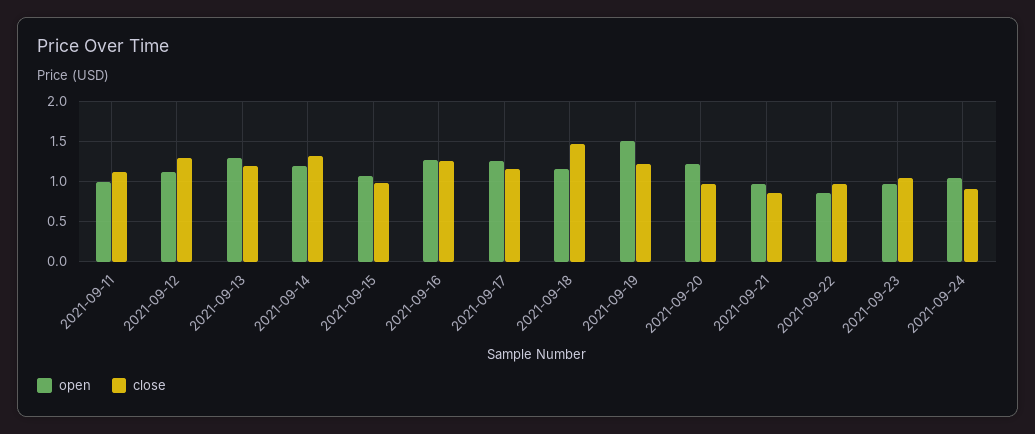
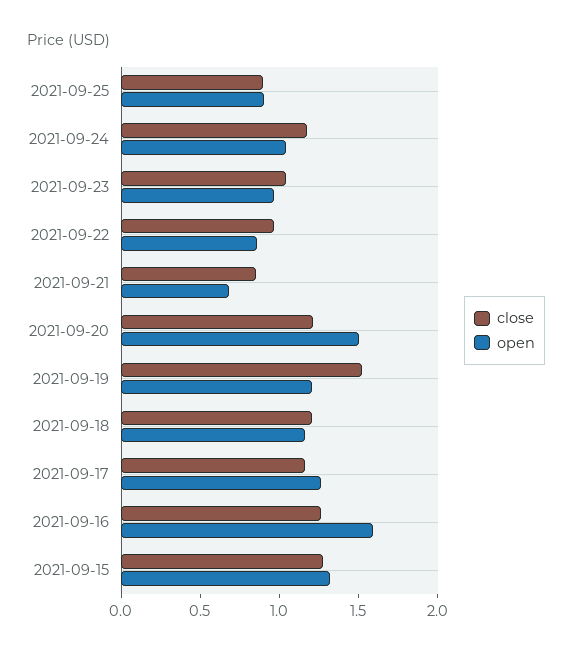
open, 2021-09-11: 1 -> none
close, 2021-09-11: 1.1 -> none
open, 2021-09-12: 1.1 -> none
close, 2021-09-12: 1.3 -> none
open, 2021-09-13: 1.3 -> none
close, 2021-09-13: 1.2 -> none
open, 2021-09-14: 1.2 -> none
close, 2021-09-14: 1.3 -> none
open, 2021-09-15: 1.1 -> 1.3
close, 2021-09-15: 1 -> 1.3
open, 2021-09-16: 1.3 -> 1.6
close, 2021-09-18: 1.5 -> 1.2
open, 2021-09-19: 1.5 -> 1.2
close, 2021-09-19: 1.2 -> 1.5
open, 2021-09-20: 1.2 -> 1.5
close, 2021-09-20: 1 -> 1.2
open, 2021-09-21: 1 -> 0.7
close, 2021-09-24: 0.9 -> 1.2
close, 2021-09-25: none -> 0.9
open, 2021-09-25: none -> 0.9

